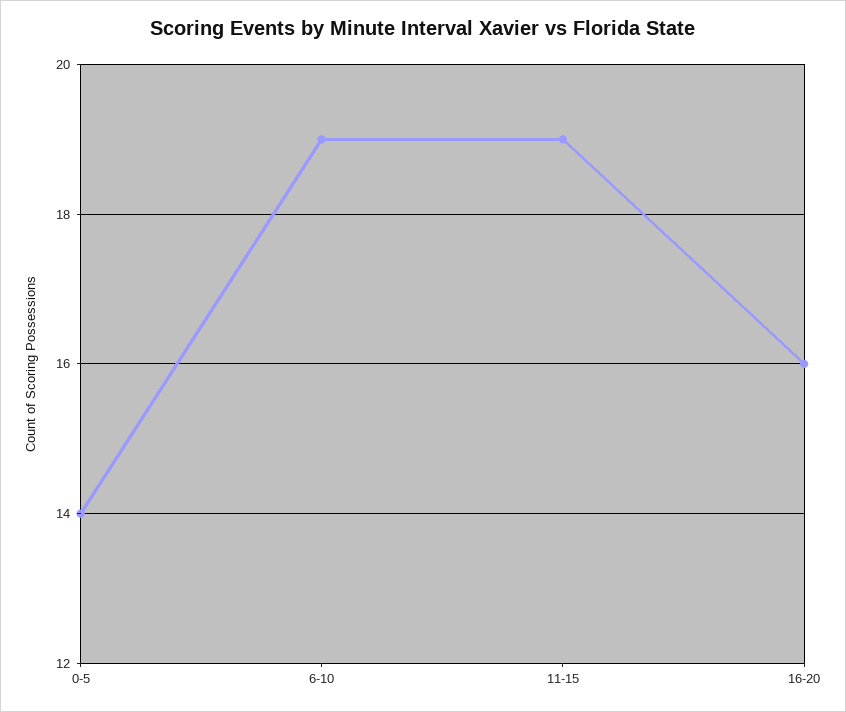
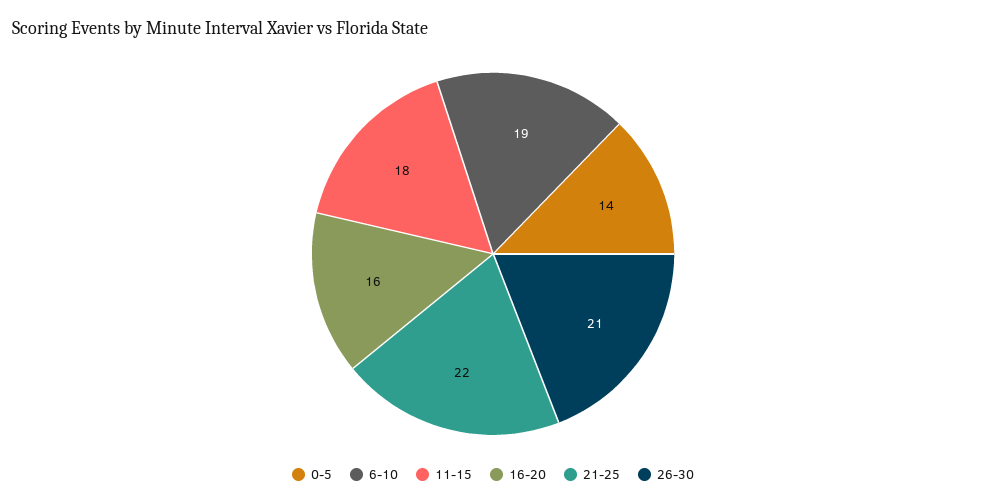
11-15: 19 -> 18
21-25: none -> 22
26-30: none -> 21

